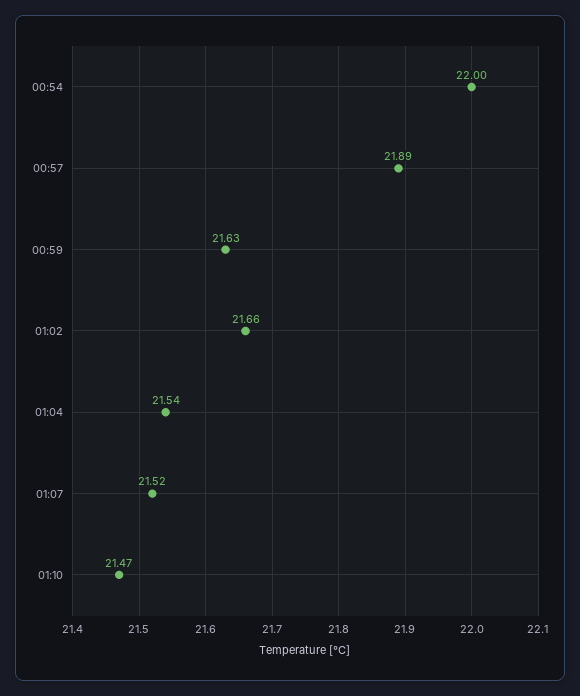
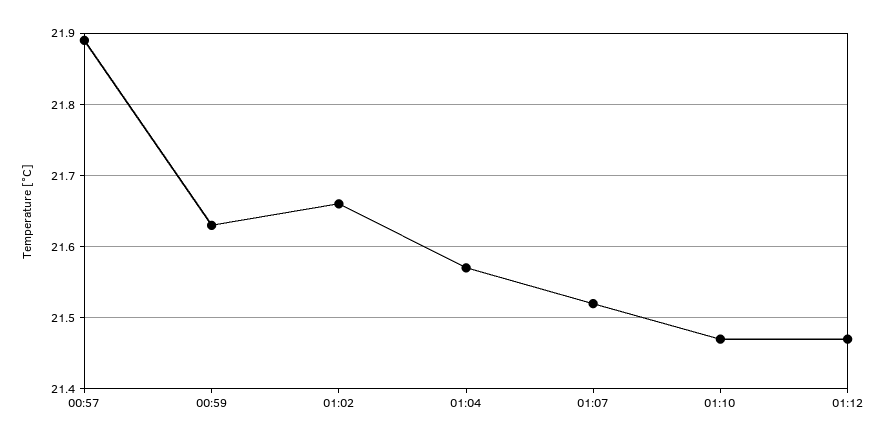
00:54: 22 -> none
01:04: 21.54 -> 21.57
01:12: none -> 21.47

